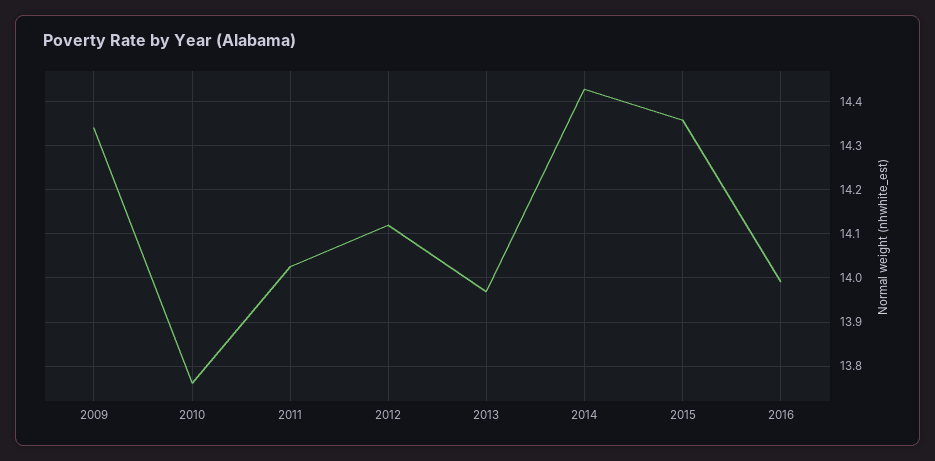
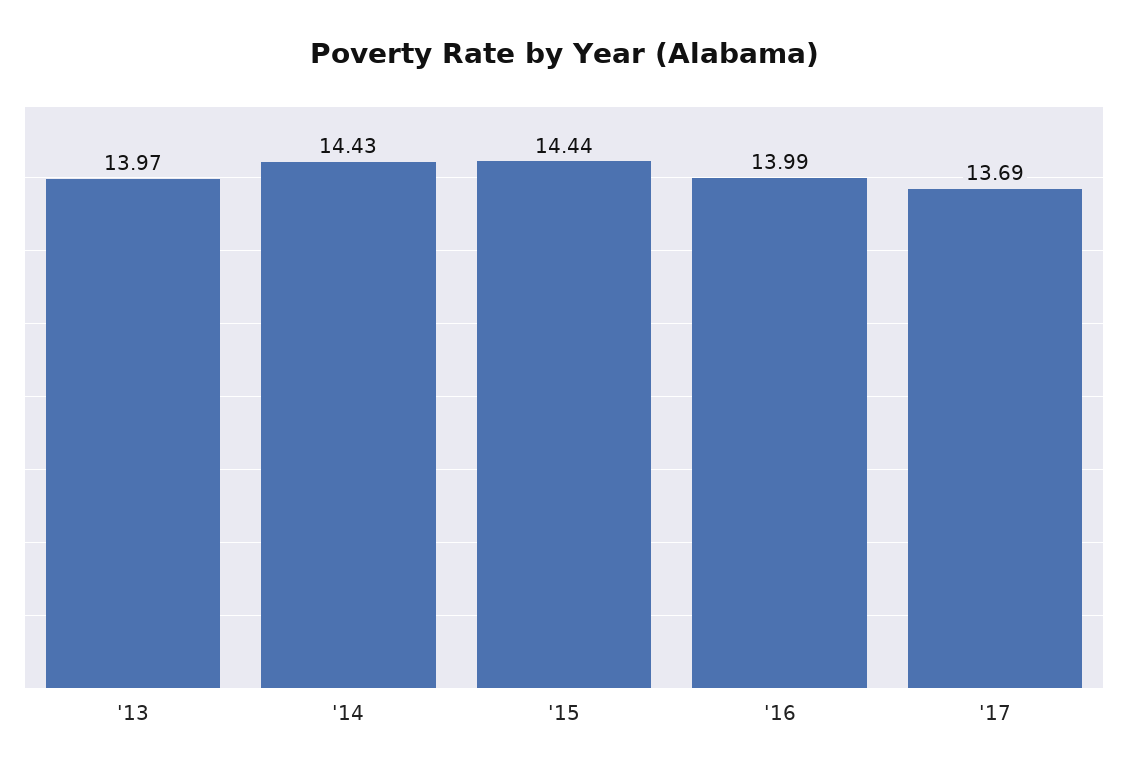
2009: 14.34 -> none
2010: 13.76 -> none
2011: 14.02 -> none
2012: 14.12 -> none
2015: 14.36 -> 14.44
'17: none -> 13.69

